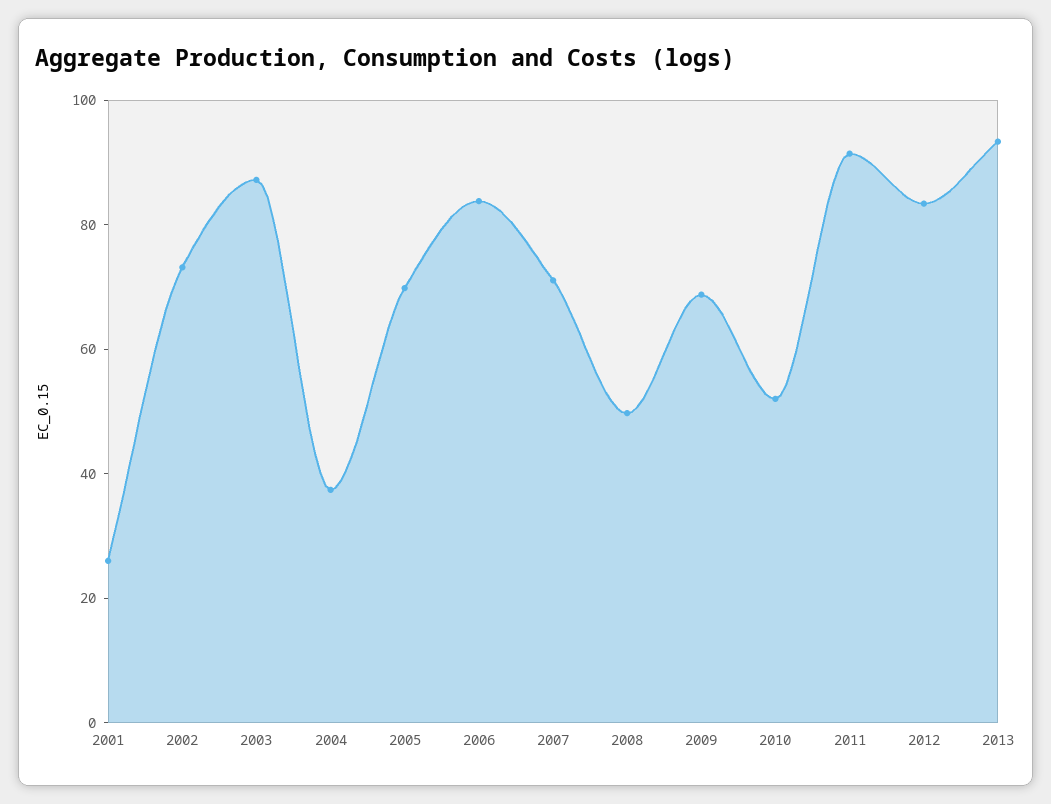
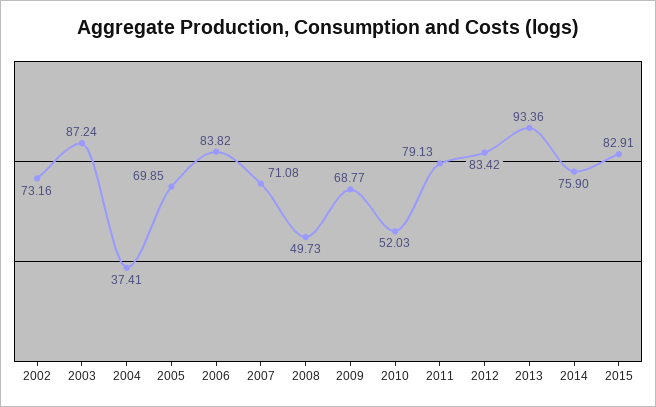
2001: 25 -> none
2011: 90 -> 79.13
2014: none -> 75.9
2015: none -> 82.91

